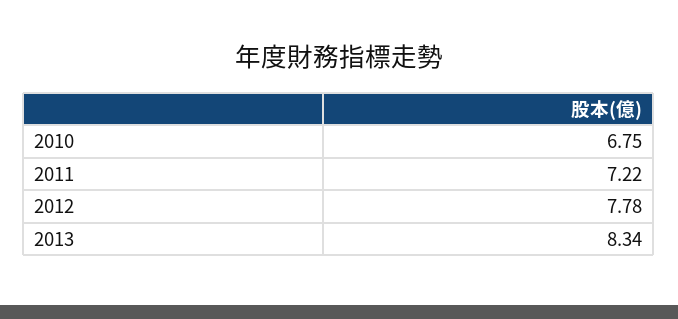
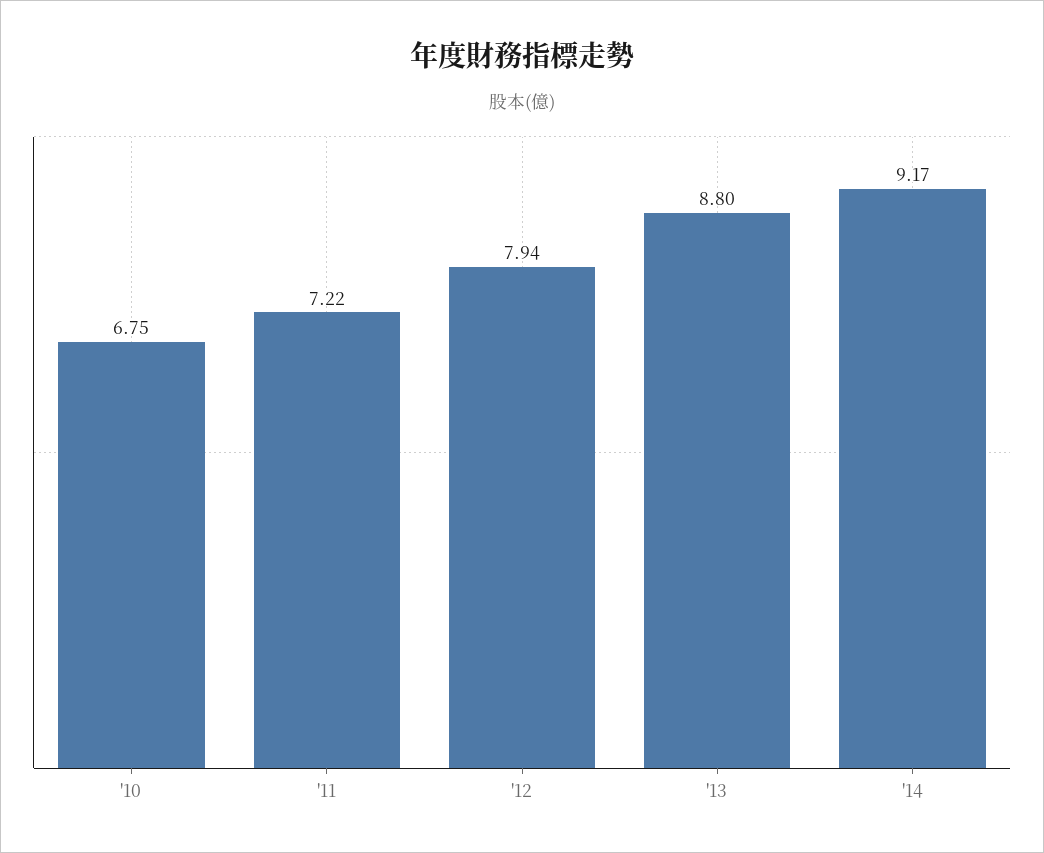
2012: 7.78 -> 7.94
2013: 8.34 -> 8.8
'14: none -> 9.17

